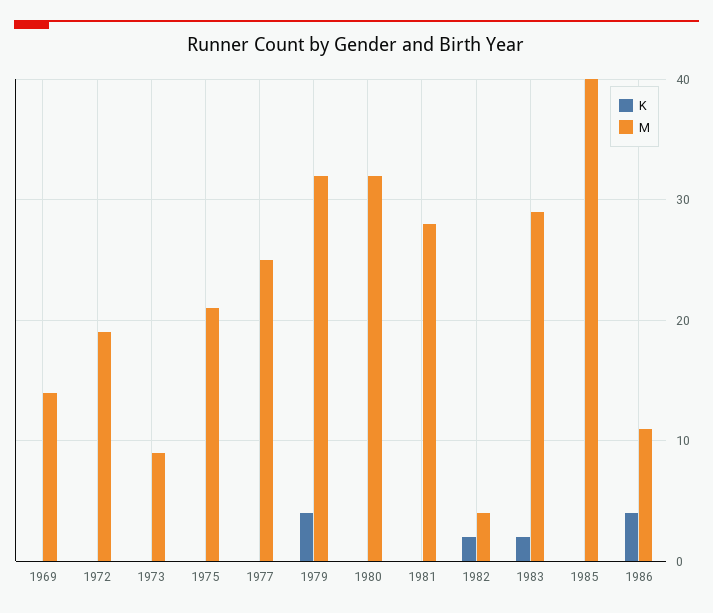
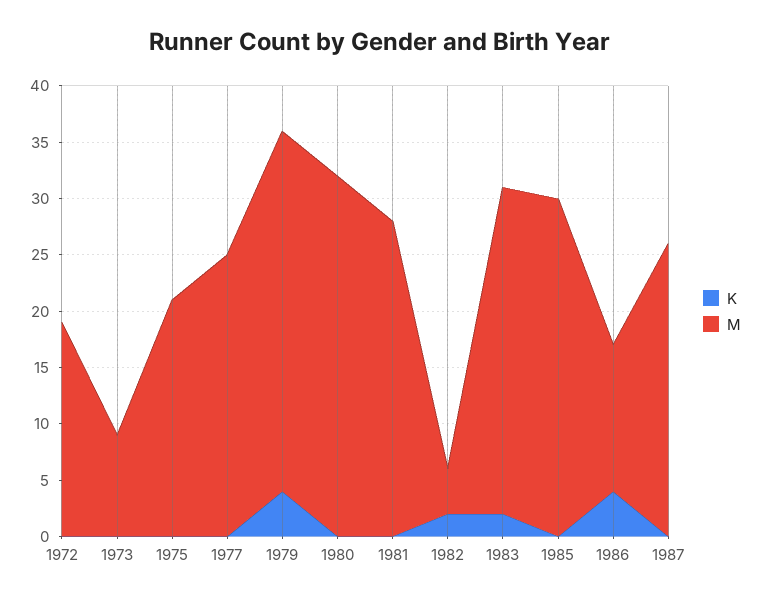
K, 1969: 0 -> none
M, 1969: 14 -> none
M, 1985: 40 -> 30
M, 1986: 11 -> 13
K, 1987: none -> 0
M, 1987: none -> 26

